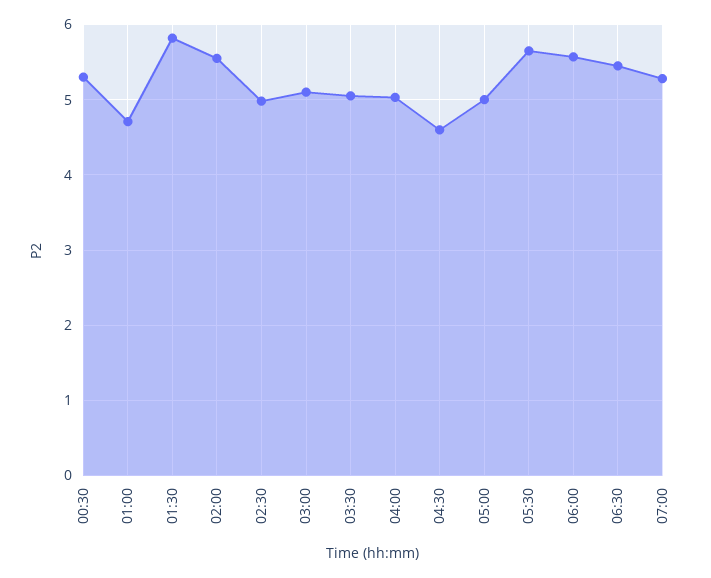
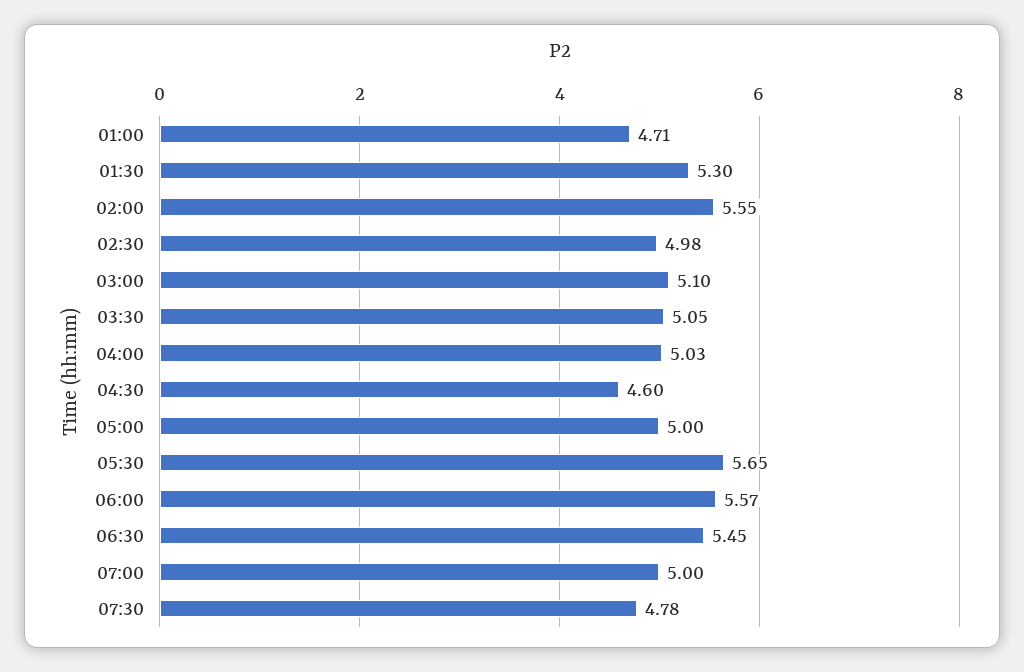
00:30: 5.3 -> none
01:30: 5.8 -> 5.3
07:00: 5.3 -> 5
07:30: none -> 4.78

